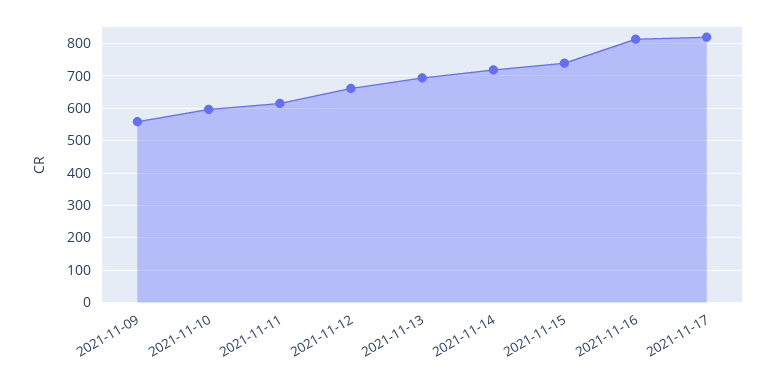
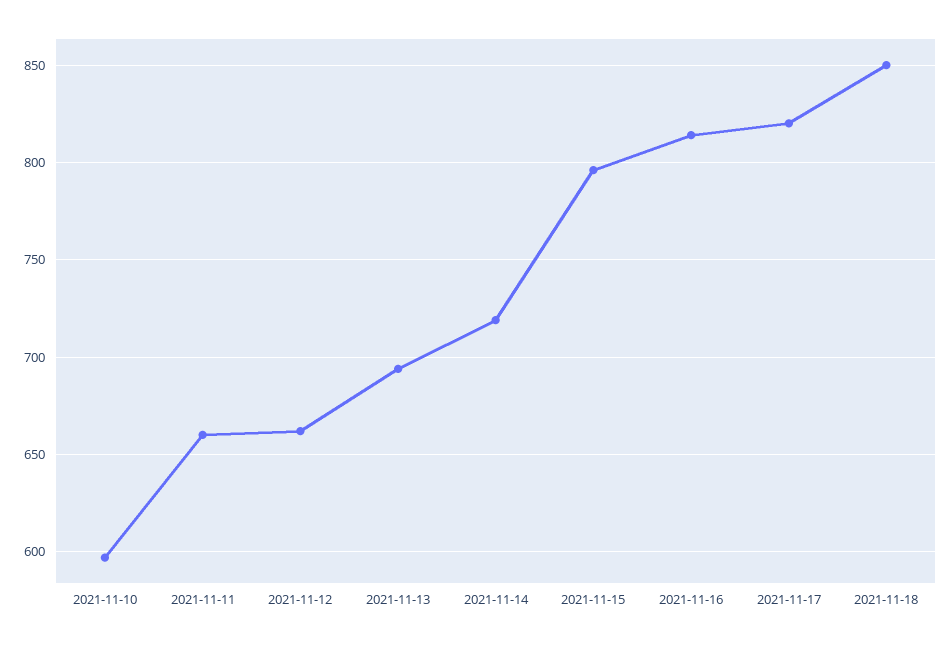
2021-11-09: 560 -> none
2021-11-11: 620 -> 660
2021-11-15: 740 -> 795
2021-11-18: none -> 850

